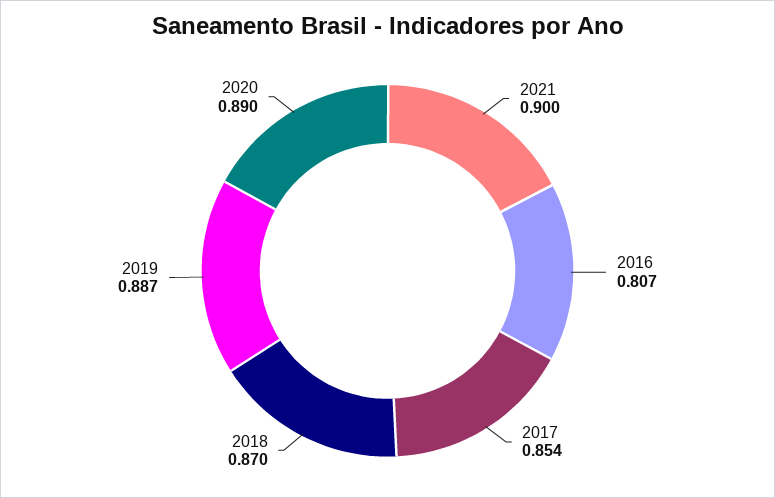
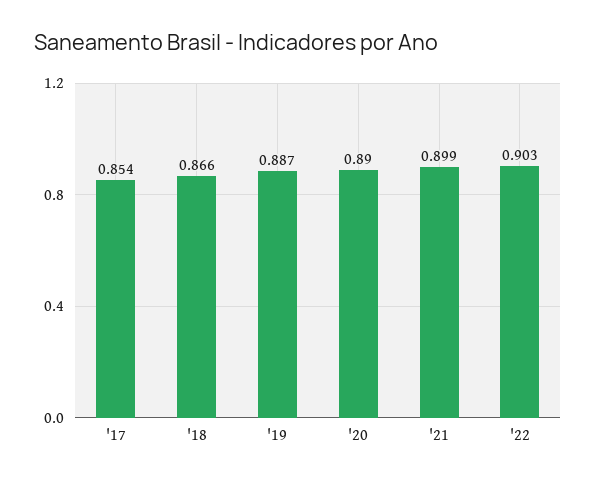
2021: 0.9 -> 0.899
2016: 0.807 -> none
2018: 0.87 -> 0.866
'22: none -> 0.903

